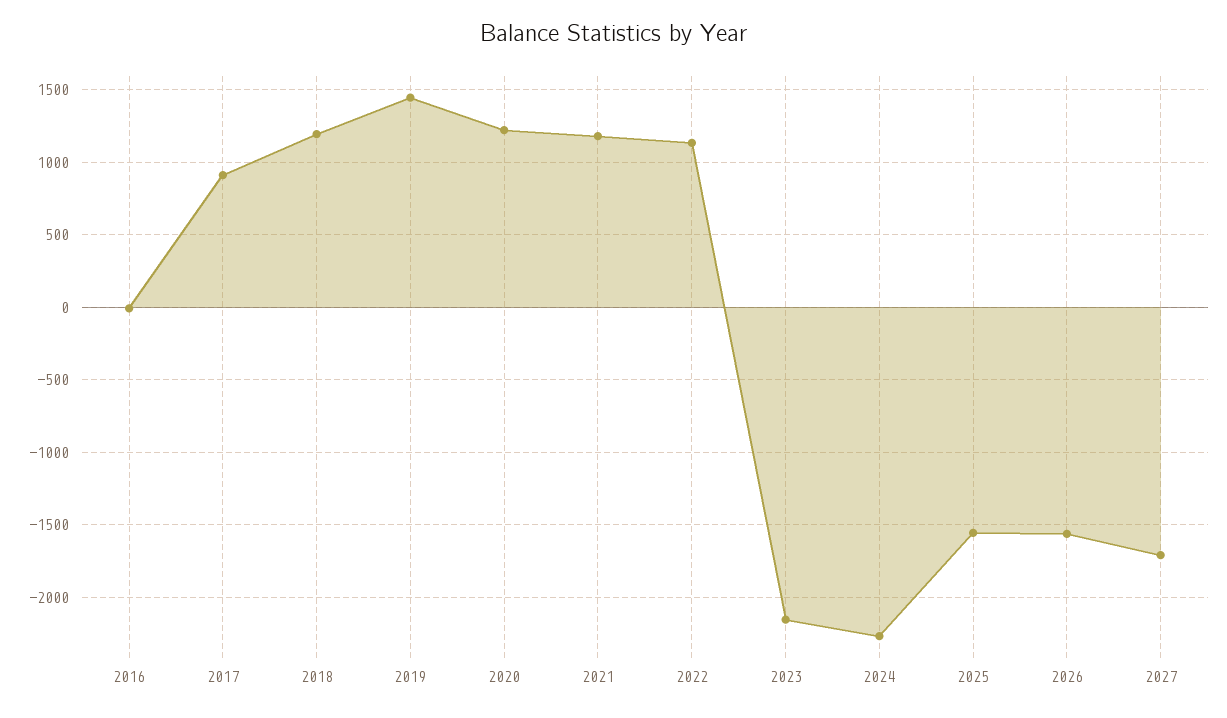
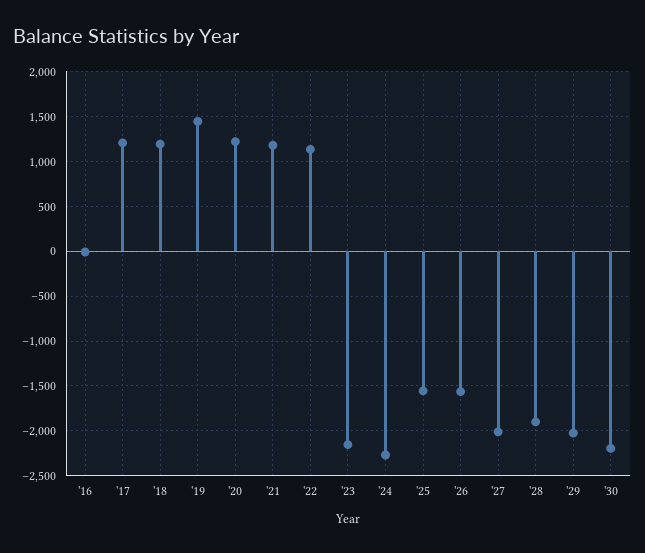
2017: 900 -> 1200
2027: -1700 -> -2000
'28: none -> -1900
'29: none -> -2000
'30: none -> -2200

